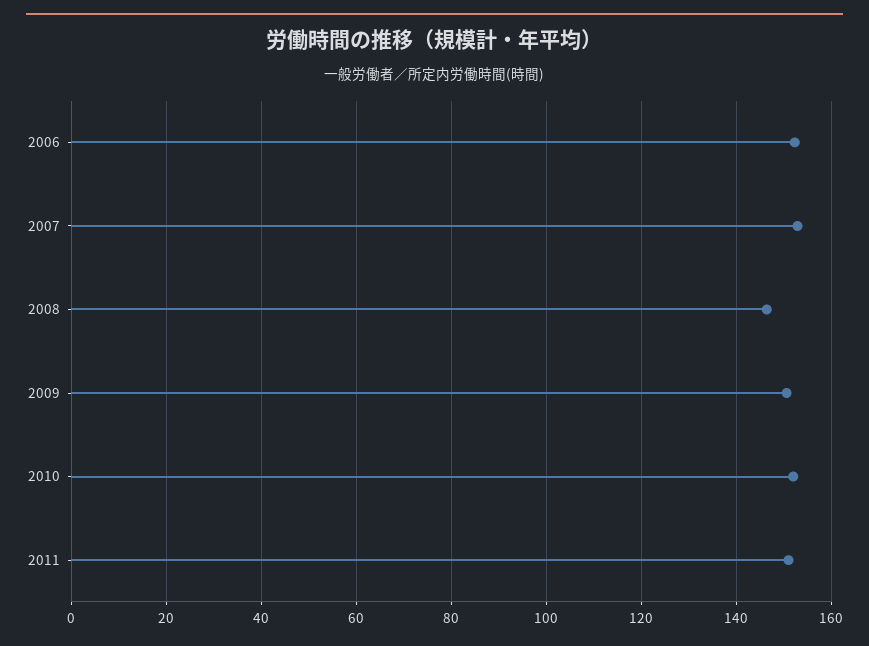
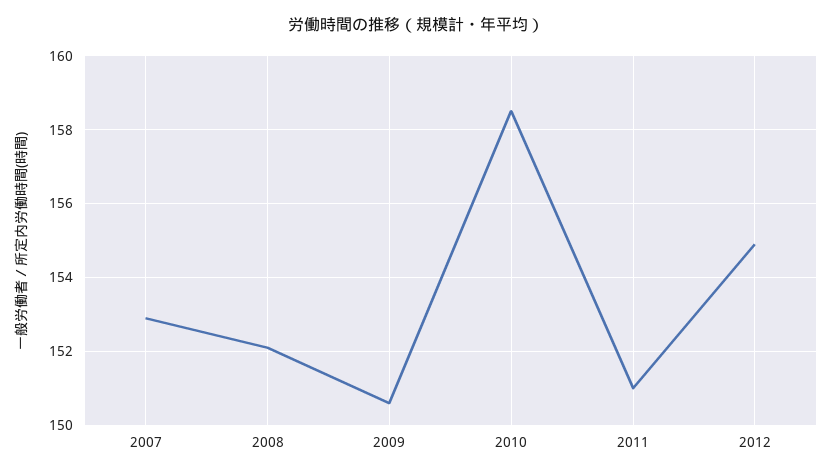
2006: 152 -> none
2008: 146 -> 152
2010: 152 -> 158.5
2012: none -> 155

